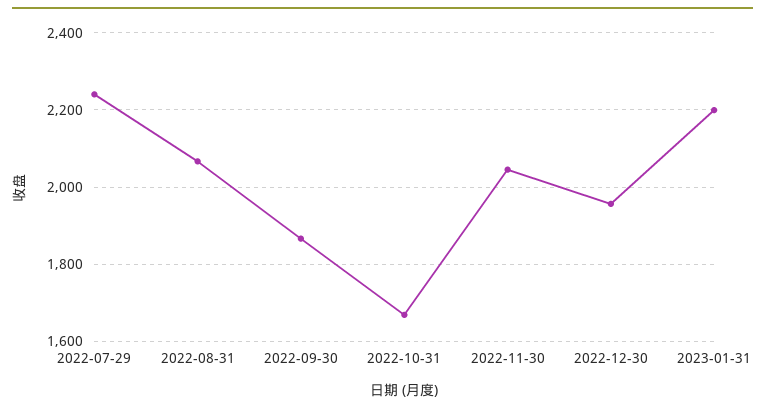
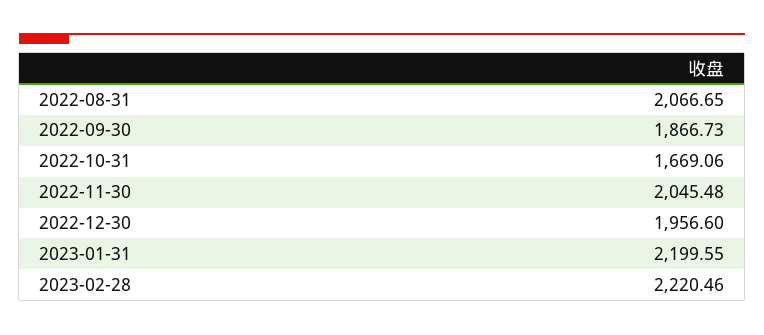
2022-07-29: 2240 -> none
2023-02-28: none -> 2220.46

